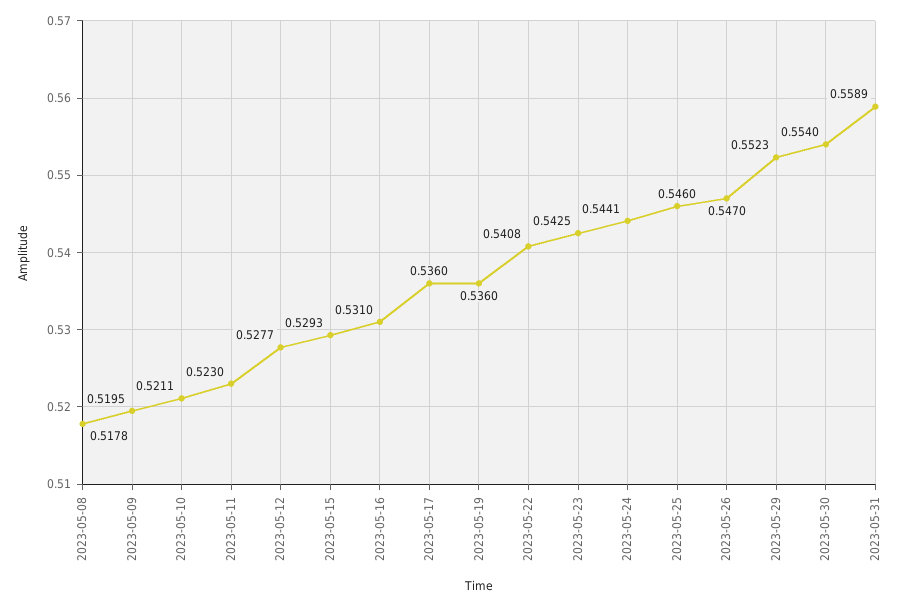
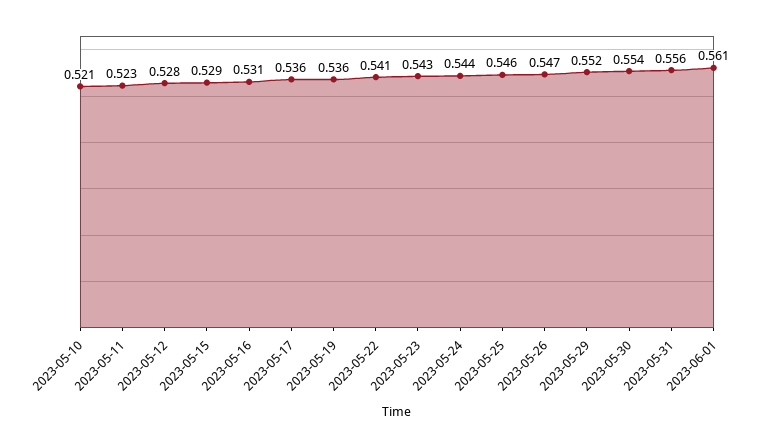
2023-05-08: 0.5178 -> none
2023-05-09: 0.5195 -> none
2023-05-31: 0.5589 -> 0.556
2023-06-01: none -> 0.561

